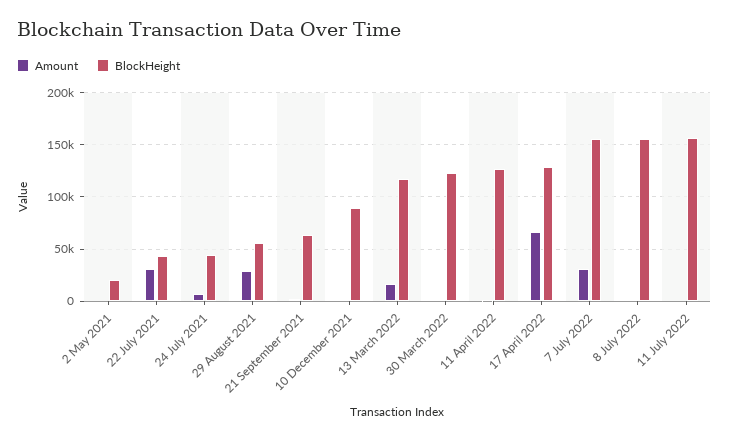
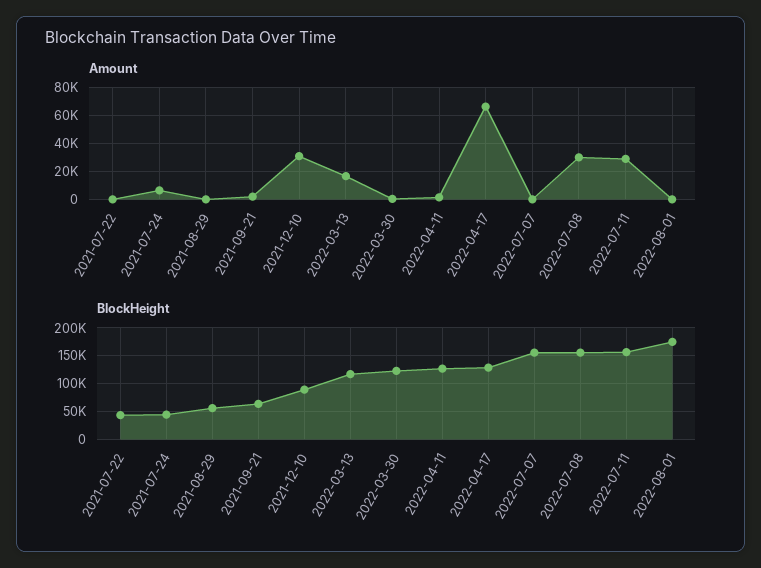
Amount, 2 May 2021: 0 -> none
BlockHeight, 2 May 2021: 20000 -> none
Amount, 22 July 2021: 30000 -> 0
Amount, 29 August 2021: 30000 -> 0
Amount, 10 December 2021: 0 -> 30000
Amount, 7 July 2022: 30000 -> 0
Amount, 8 July 2022: 0 -> 30000
Amount, 11 July 2022: 0 -> 30000
Amount, 2022-08-01: none -> 0
BlockHeight, 2022-08-01: none -> 175000

